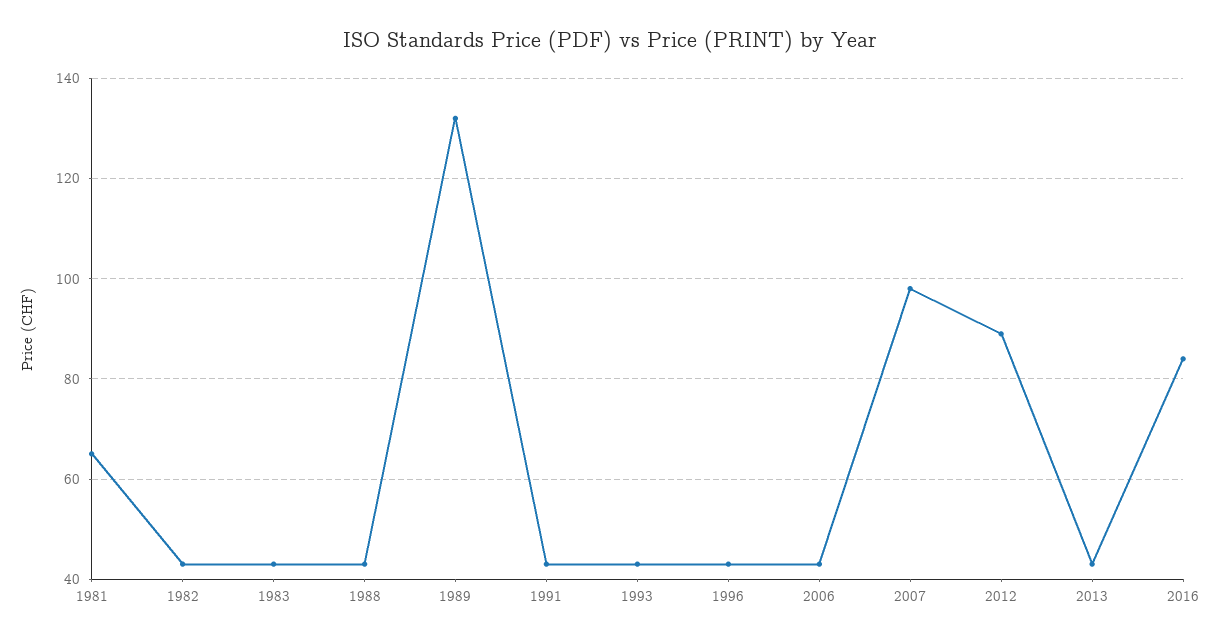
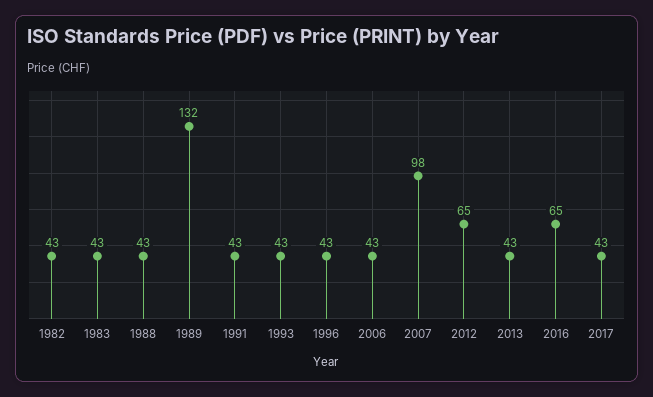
1981: 65 -> none
2012: 90 -> 65
2016: 85 -> 65
2017: none -> 43

